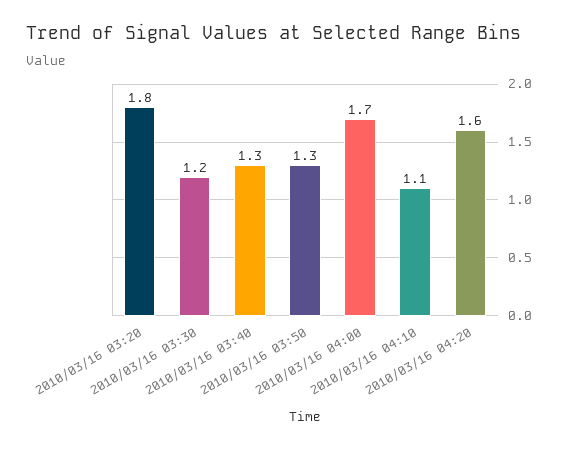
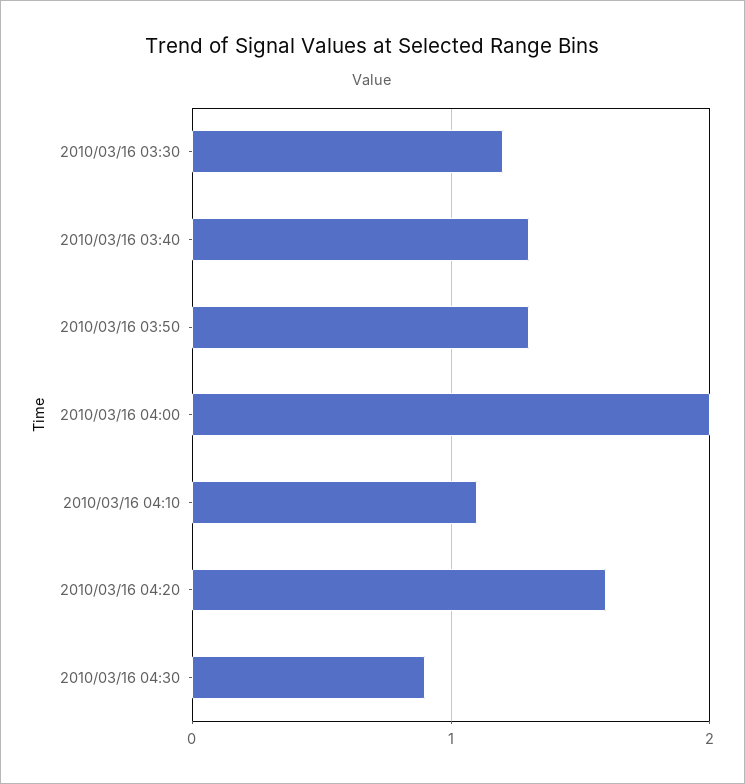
2010/03/16 03:20: 1.8 -> none
2010/03/16 04:00: 1.7 -> 2
2010/03/16 04:30: none -> 0.9

